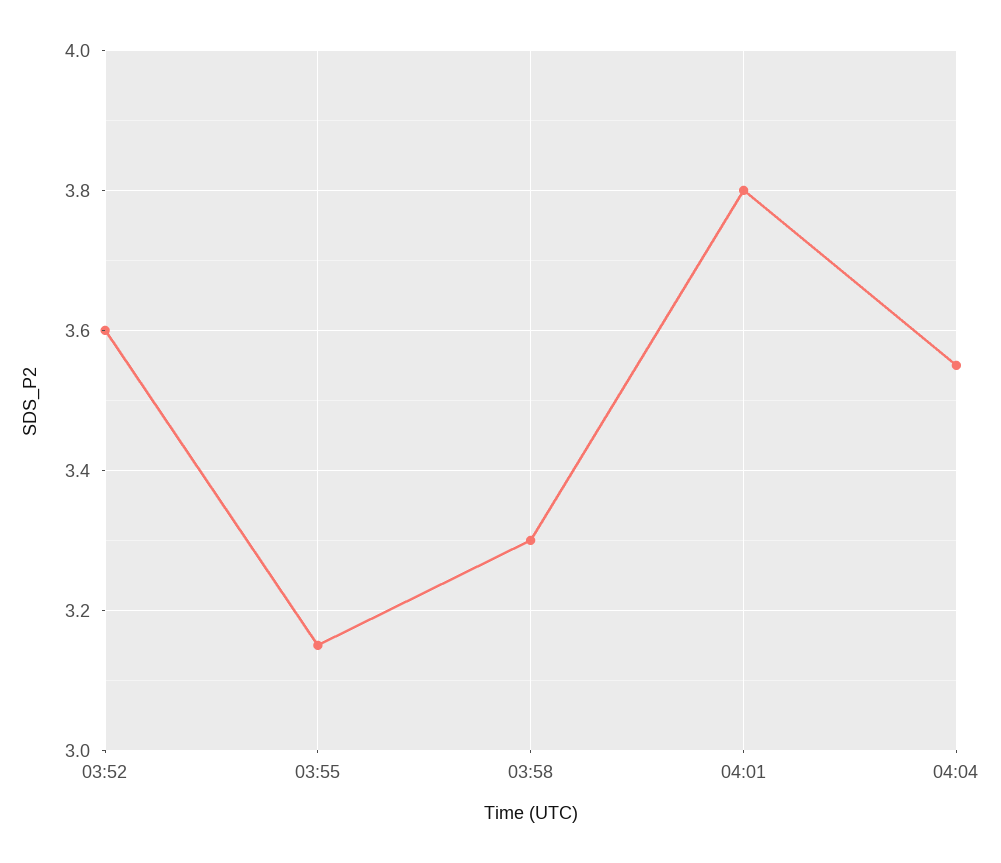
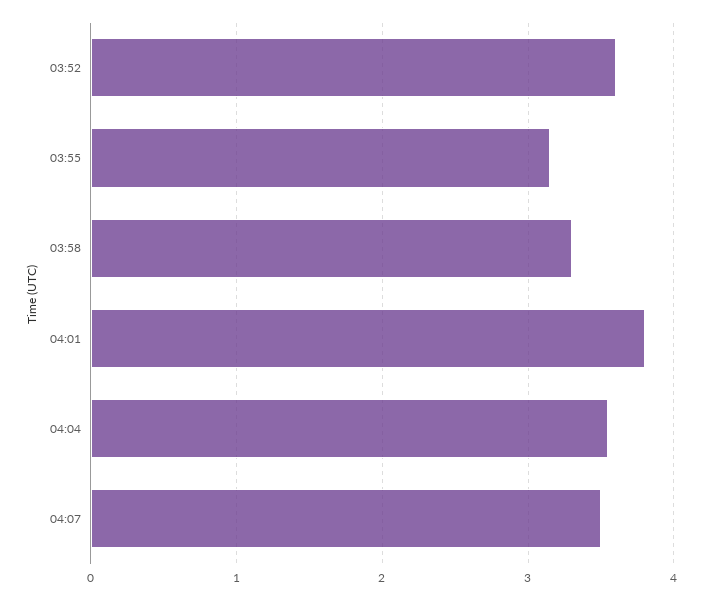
04:07: none -> 3.5

